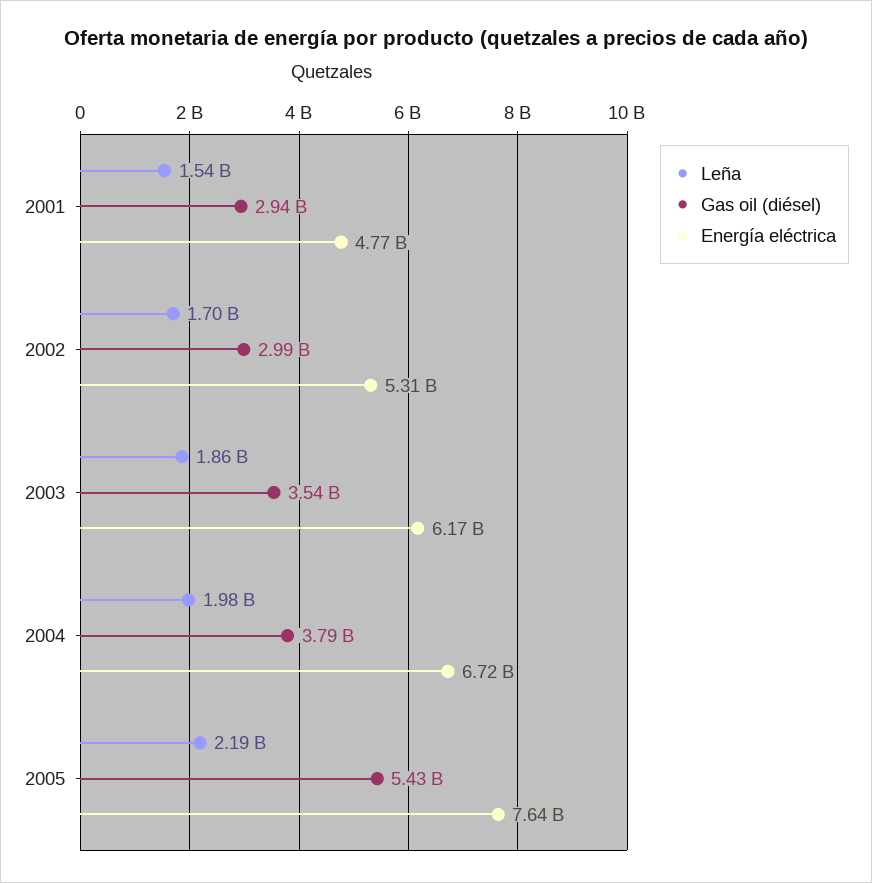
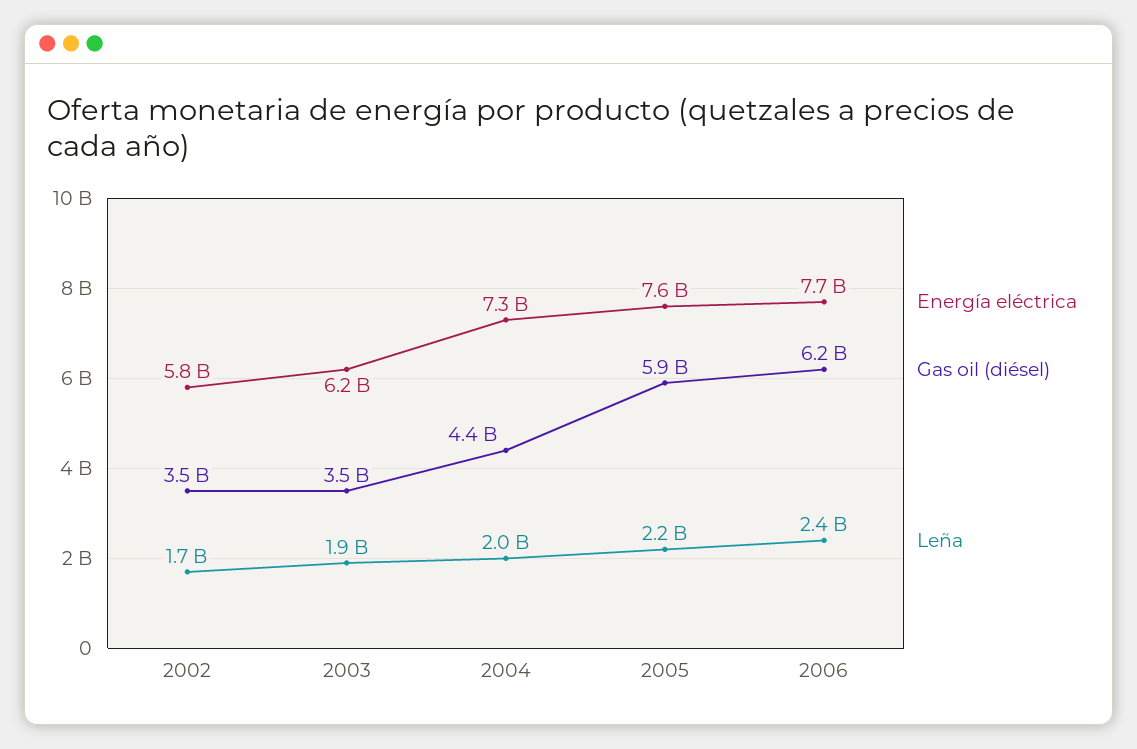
Leña, 2001: 1540000000 -> none
Gas oil (diésel), 2001: 2940000000 -> none
Energía eléctrica, 2001: 4770000000 -> none
Gas oil (diésel), 2002: 2990000000 -> 3500000000
Energía eléctrica, 2002: 5310000000 -> 5800000000
Gas oil (diésel), 2004: 3790000000 -> 4400000000
Energía eléctrica, 2004: 6720000000 -> 7300000000
Gas oil (diésel), 2005: 5430000000 -> 5900000000
Energía eléctrica, 2006: none -> 7700000000
Gas oil (diésel), 2006: none -> 6200000000
Leña, 2006: none -> 2400000000

